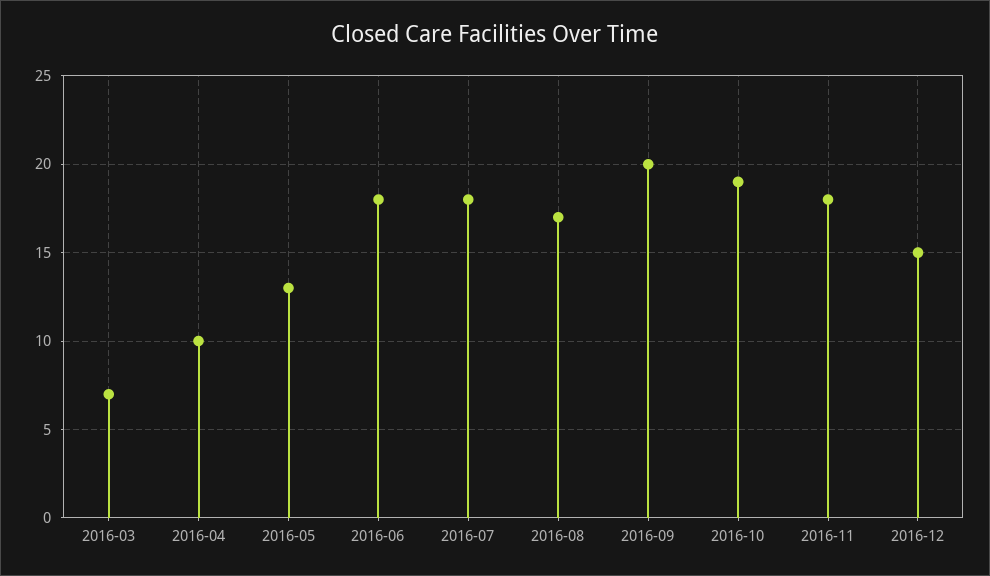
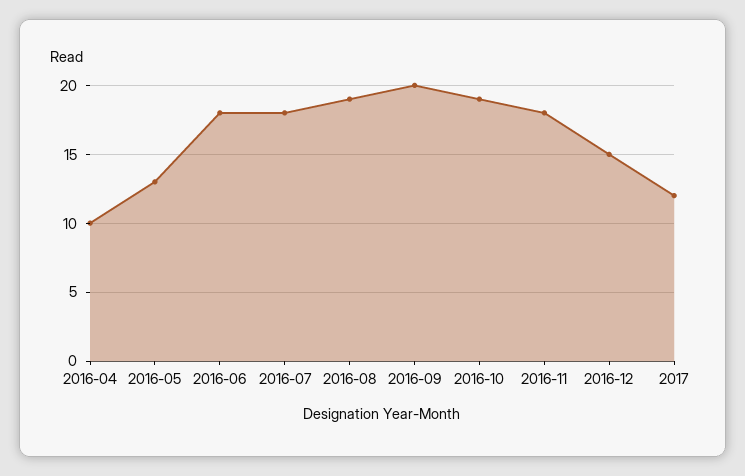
2016-03: 7 -> none
2016-08: 17 -> 19
2017: none -> 12

